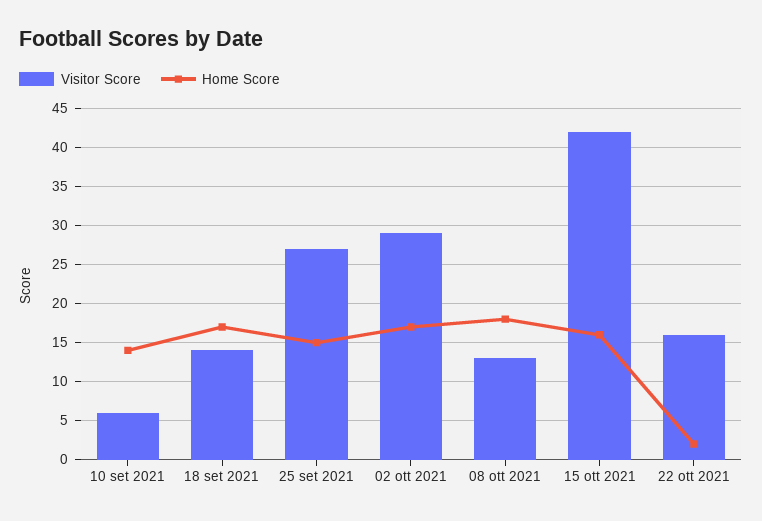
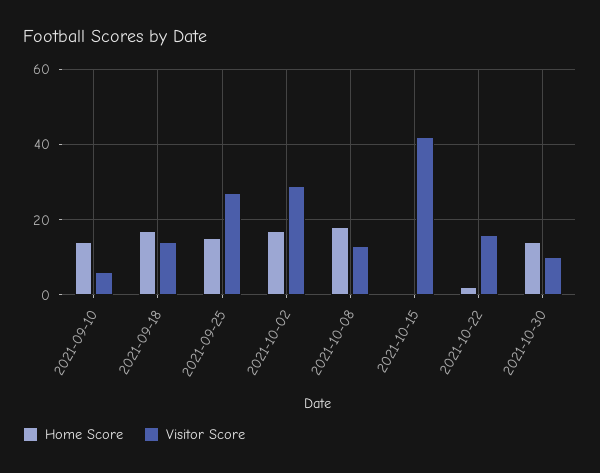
Home Score, 15 ott 2021: 16 -> 0
Home Score, 2021-10-30: none -> 15
Visitor Score, 2021-10-30: none -> 10

